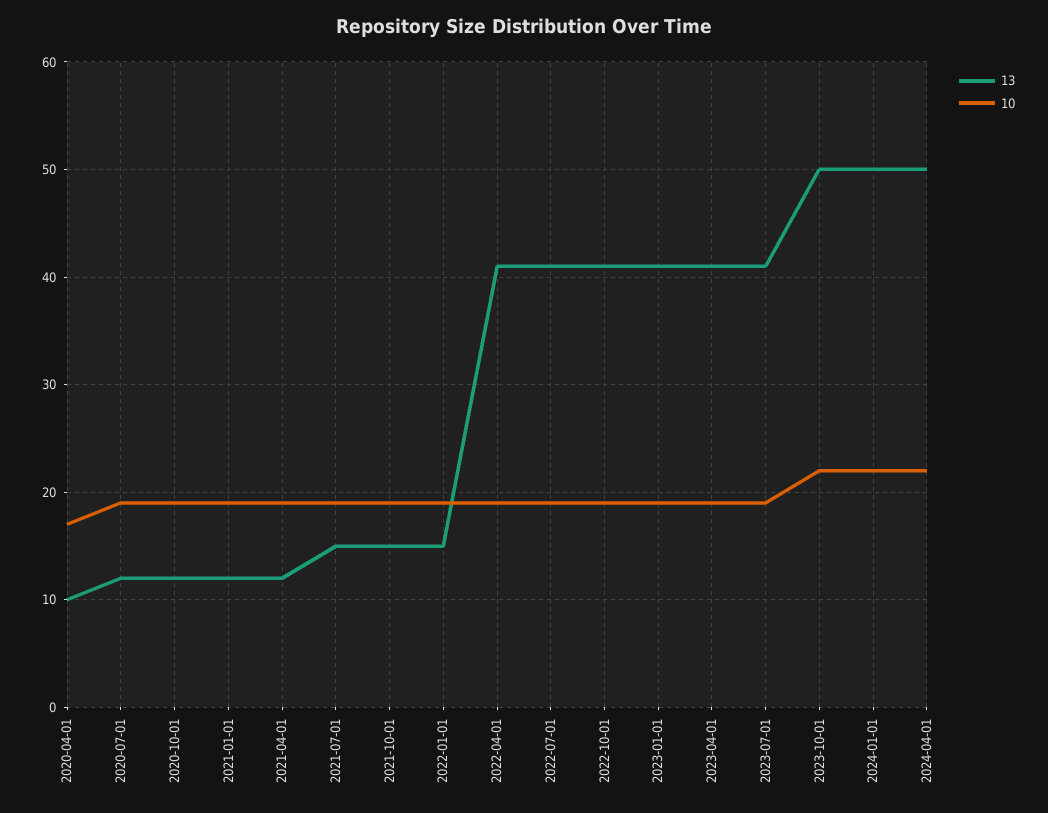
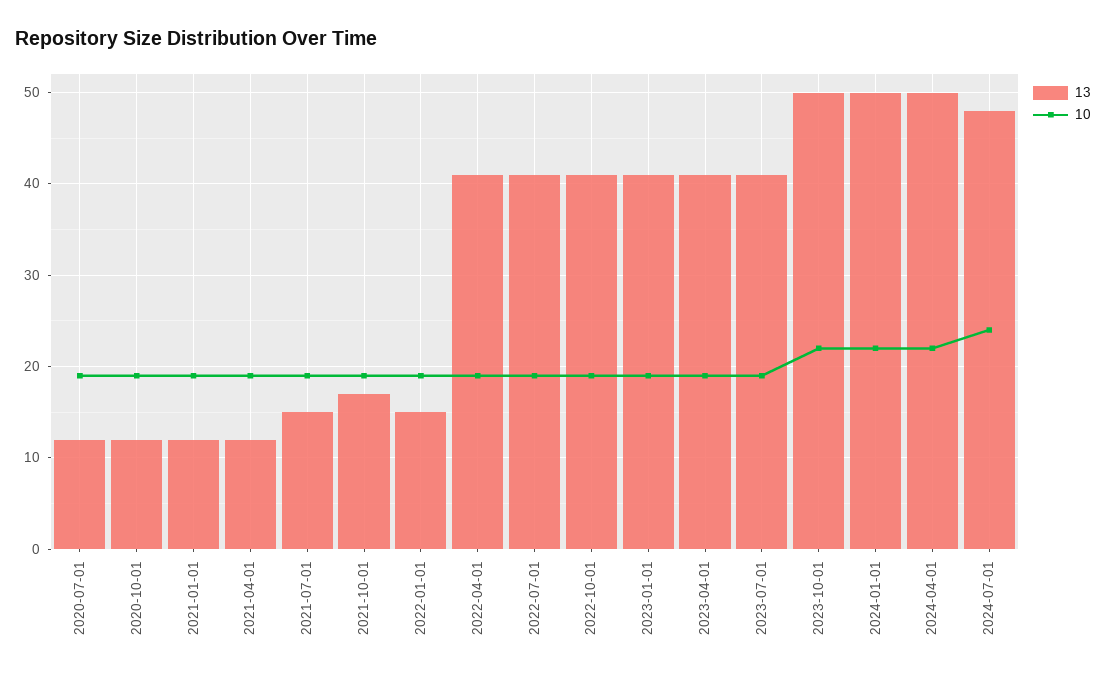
13, 2020-04-01: 10 -> none
10, 2020-04-01: 17 -> none
13, 2021-10-01: 15 -> 17
13, 2024-07-01: none -> 48
10, 2024-07-01: none -> 24

